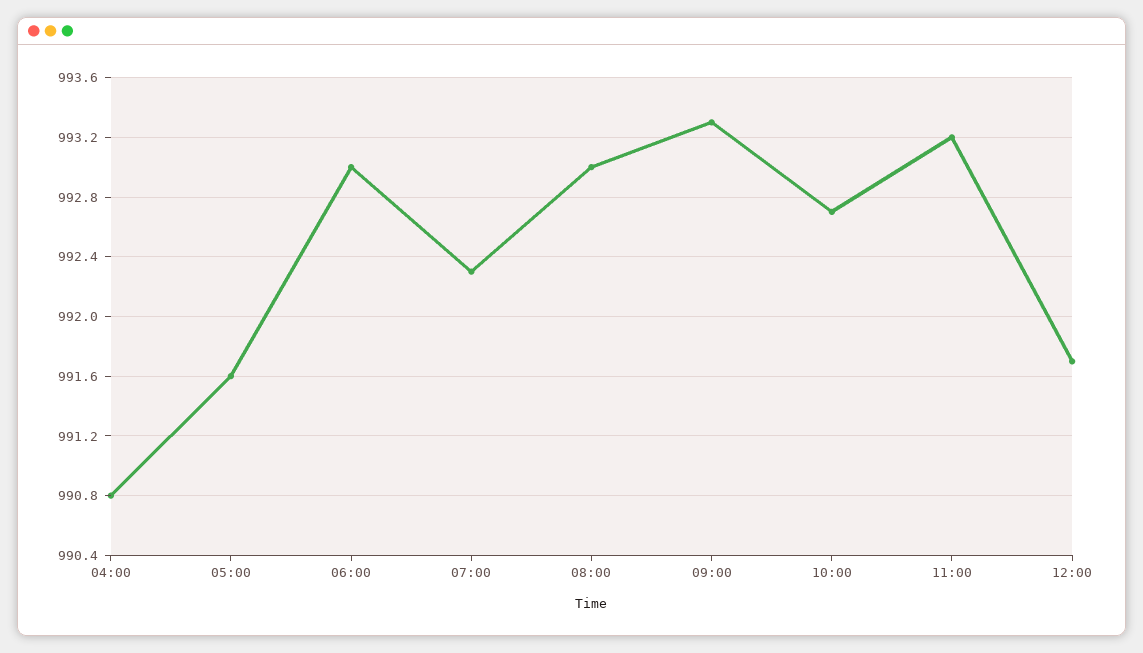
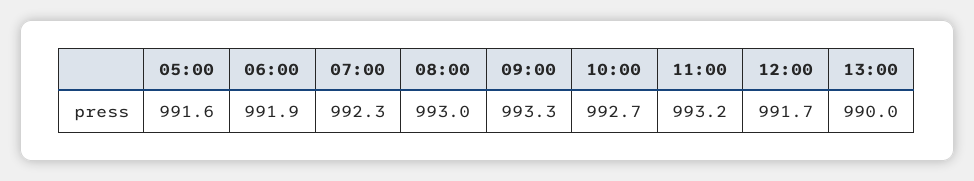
04:00: 990.8 -> none
06:00: 993 -> 991.9
13:00: none -> 990

